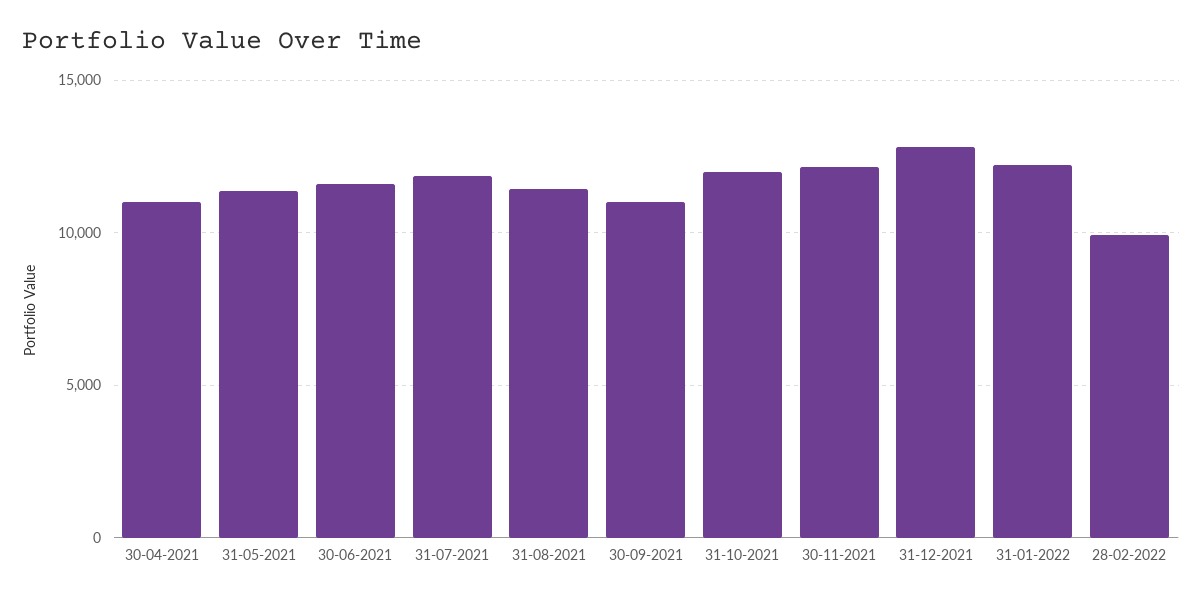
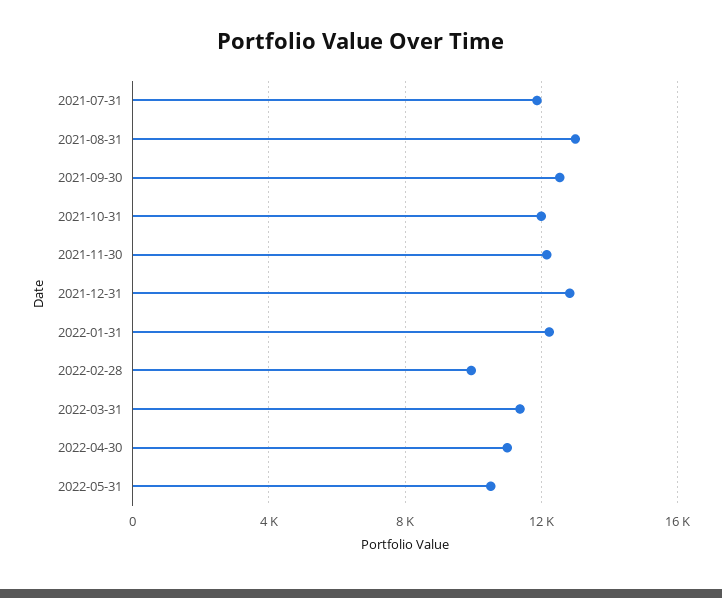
30-04-2021: 11000 -> none
31-05-2021: 11500 -> none
30-06-2021: 11500 -> none
31-08-2021: 11500 -> 13000
30-09-2021: 11000 -> 12500
2022-03-31: none -> 11500
2022-04-30: none -> 11000
2022-05-31: none -> 10500

